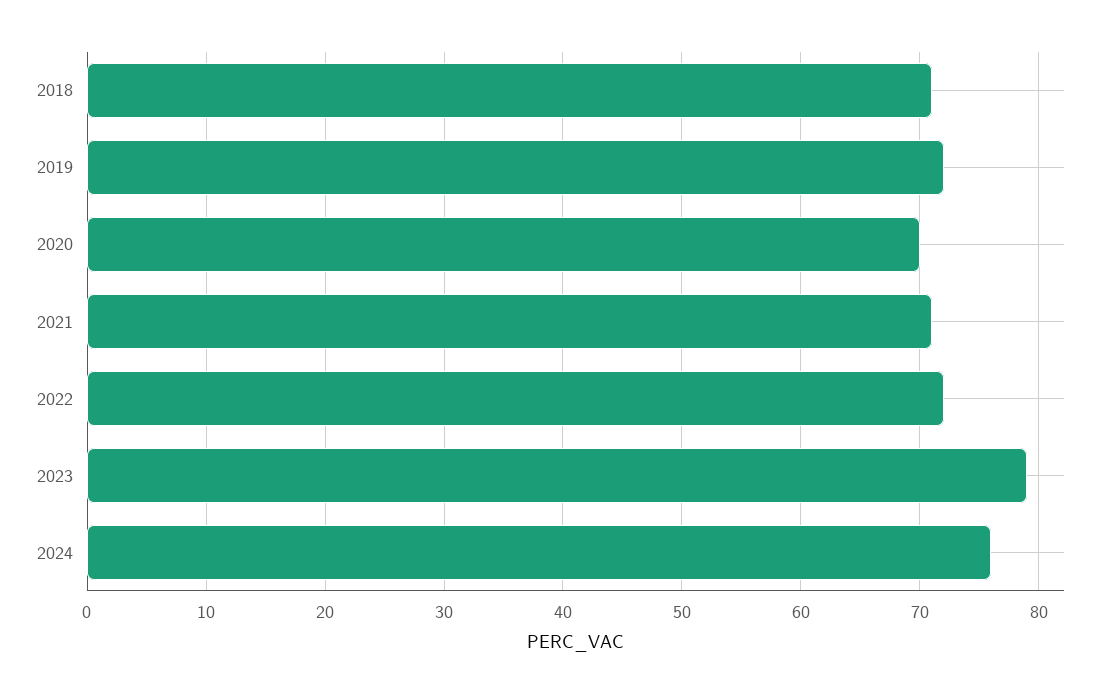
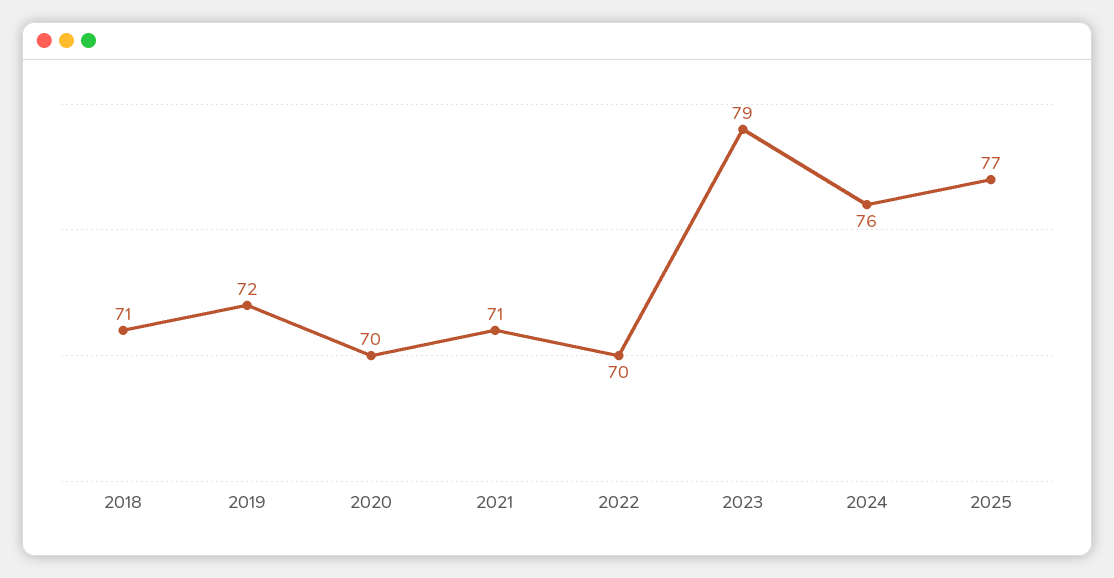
2022: 72 -> 70
2025: none -> 77

